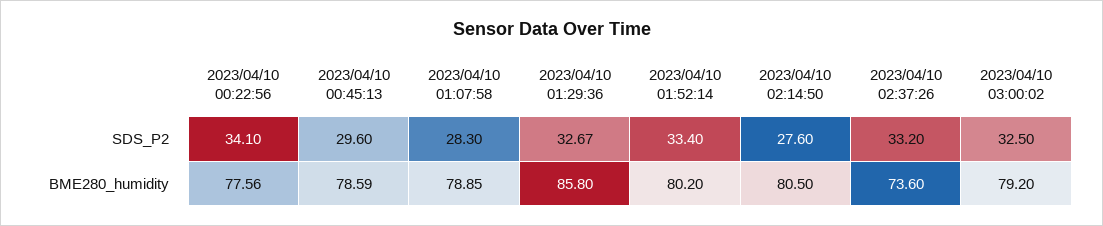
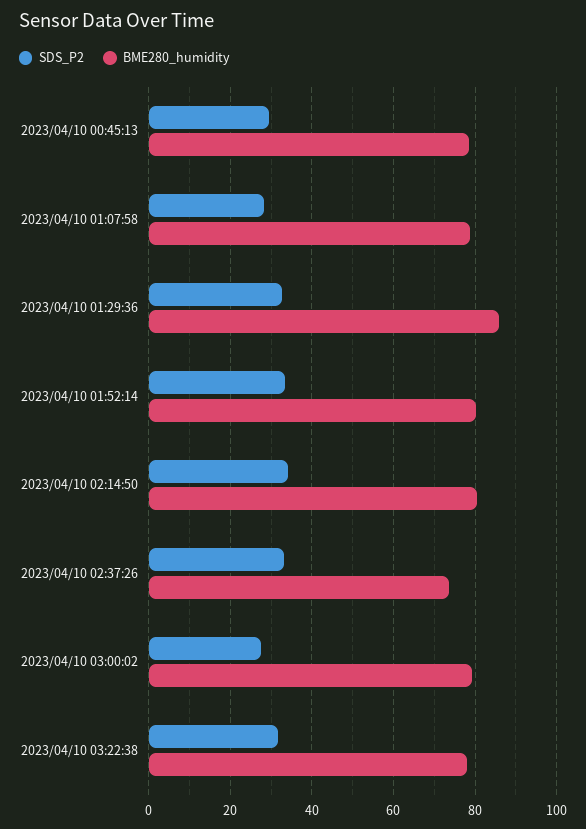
SDS_P2, 2023/04/10 00:22:56: 34.1 -> none
SDS_P2, 2023/04/10 02:14:50: 27.6 -> 34
SDS_P2, 2023/04/10 03:00:02: 32.5 -> 28
BME280_humidity, 2023/04/10 00:22:56: 77.56 -> none
SDS_P2, 2023/04/10 03:22:38: none -> 32
BME280_humidity, 2023/04/10 03:22:38: none -> 78

